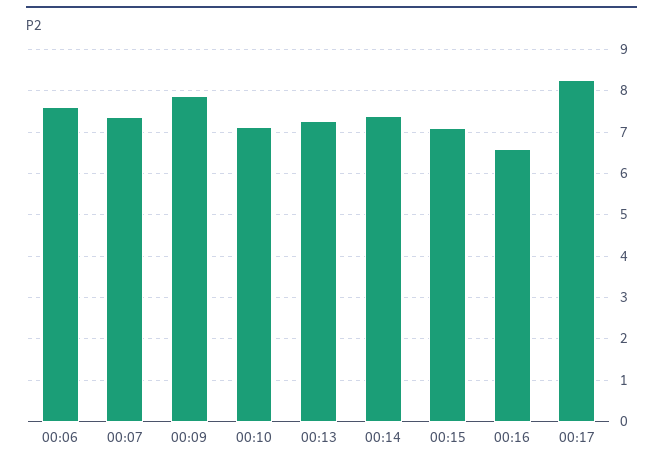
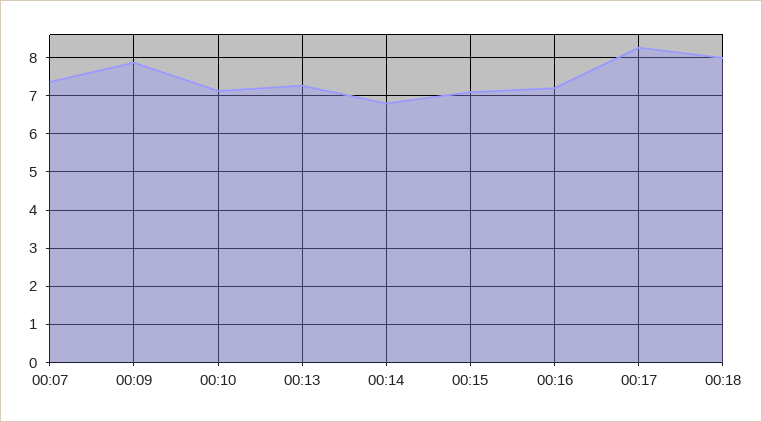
00:06: 7.6 -> none
00:14: 7.4 -> 6.8
00:16: 6.6 -> 7.2
00:18: none -> 8

